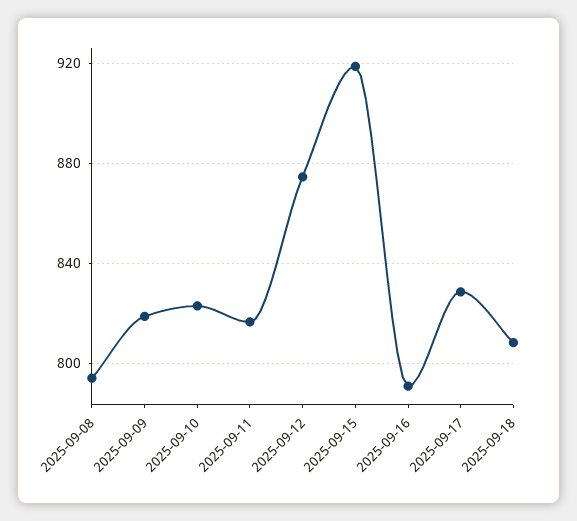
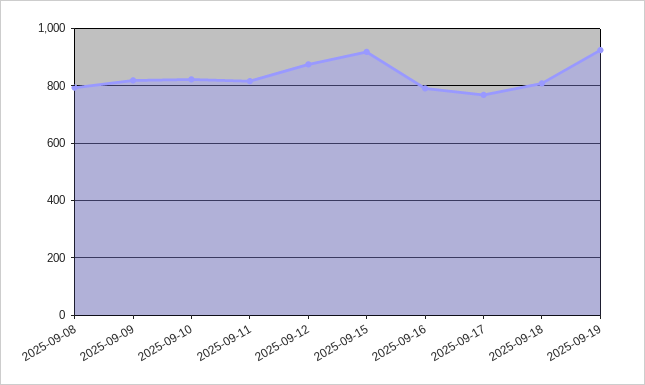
2025-09-17: 830 -> 775
2025-09-19: none -> 925

